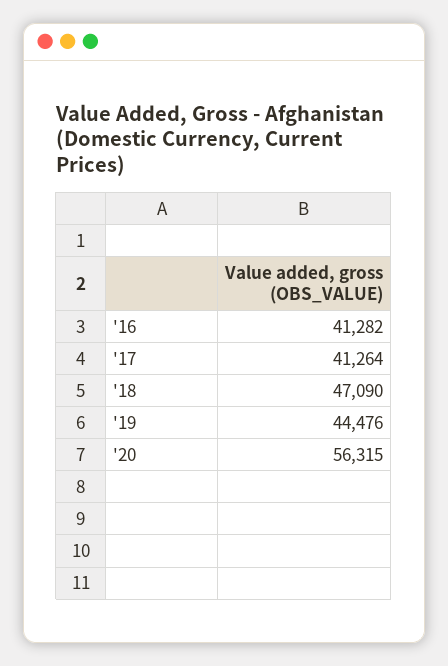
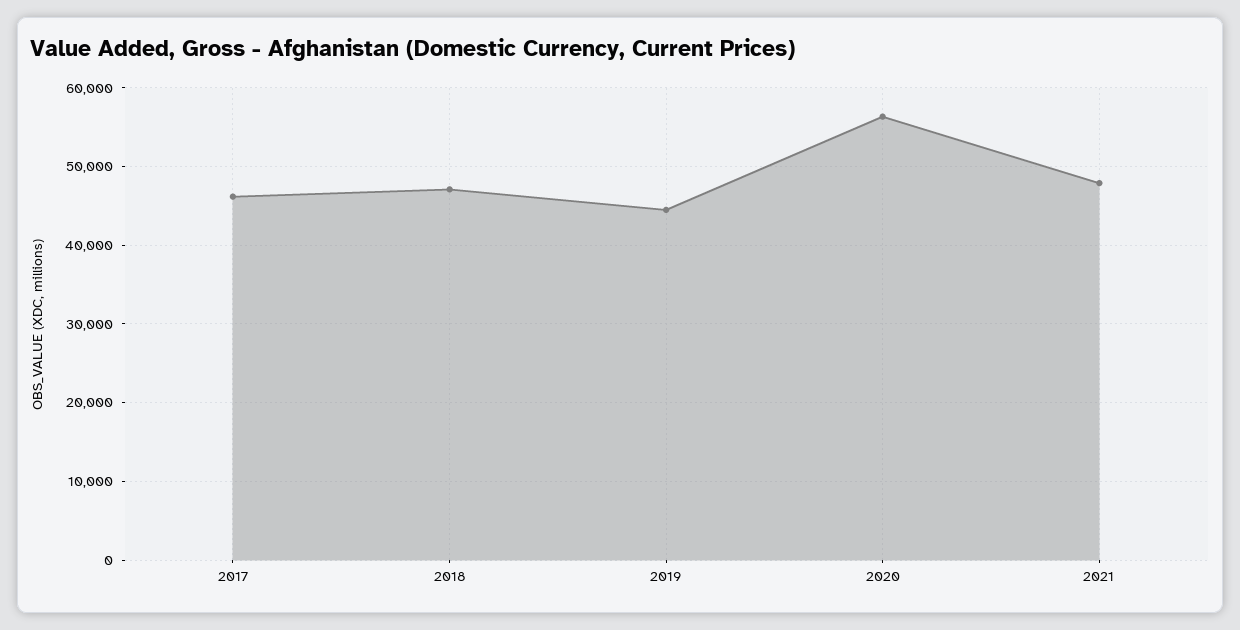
'16: 41282 -> none
'17: 41264 -> 46000
2021: none -> 48000

